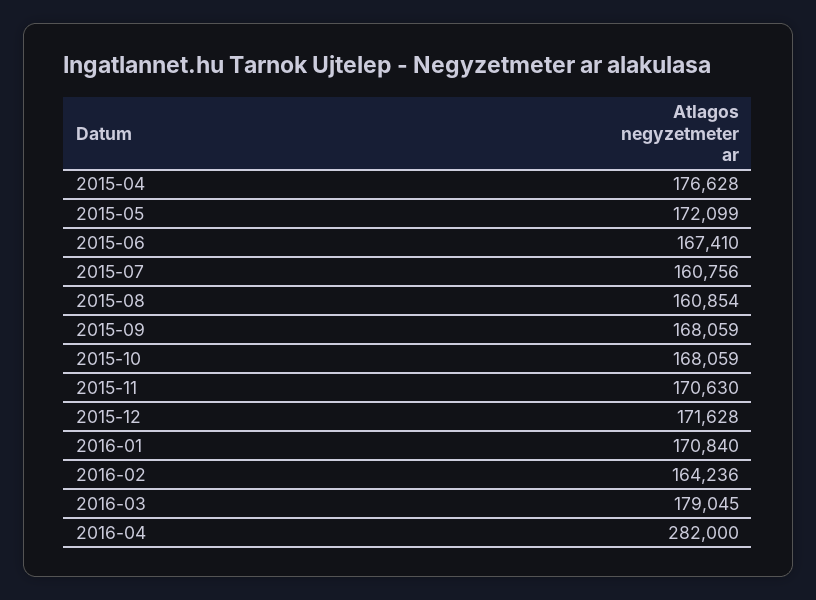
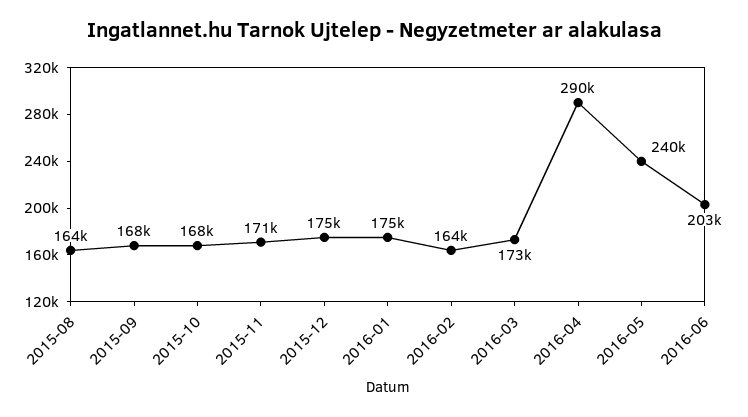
2015-04: 176628 -> none
2015-05: 172099 -> none
2015-06: 167410 -> none
2015-07: 160756 -> none
2015-08: 160854 -> 164000
2015-12: 171628 -> 175000
2016-01: 170840 -> 175000
2016-03: 179045 -> 173000
2016-04: 282000 -> 290000
2016-05: none -> 240000
2016-06: none -> 203000

